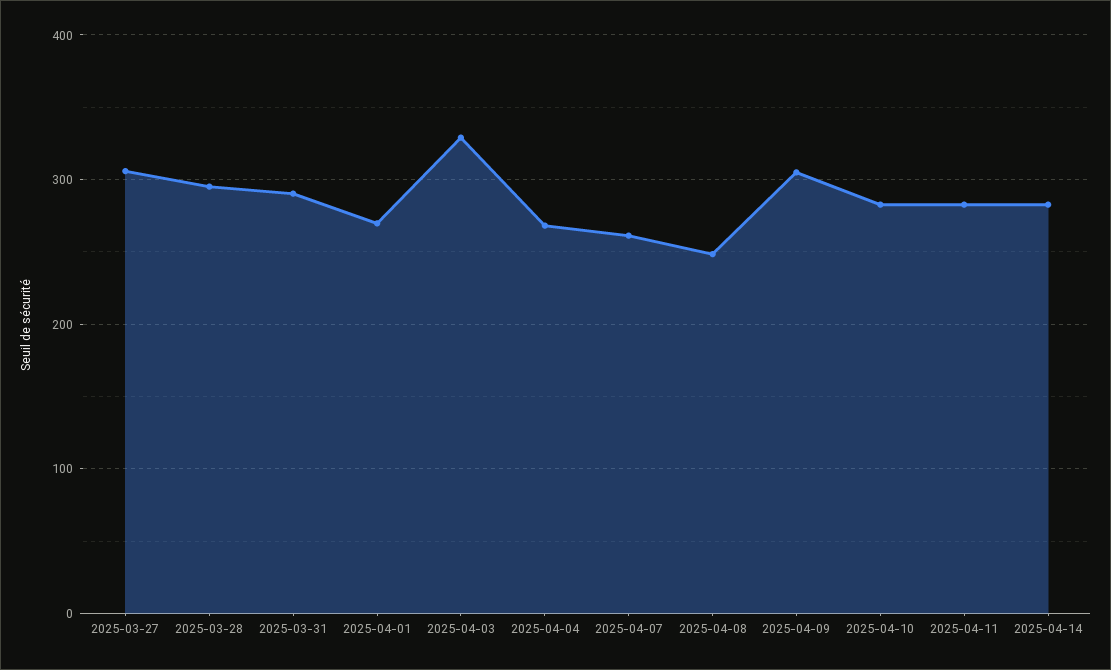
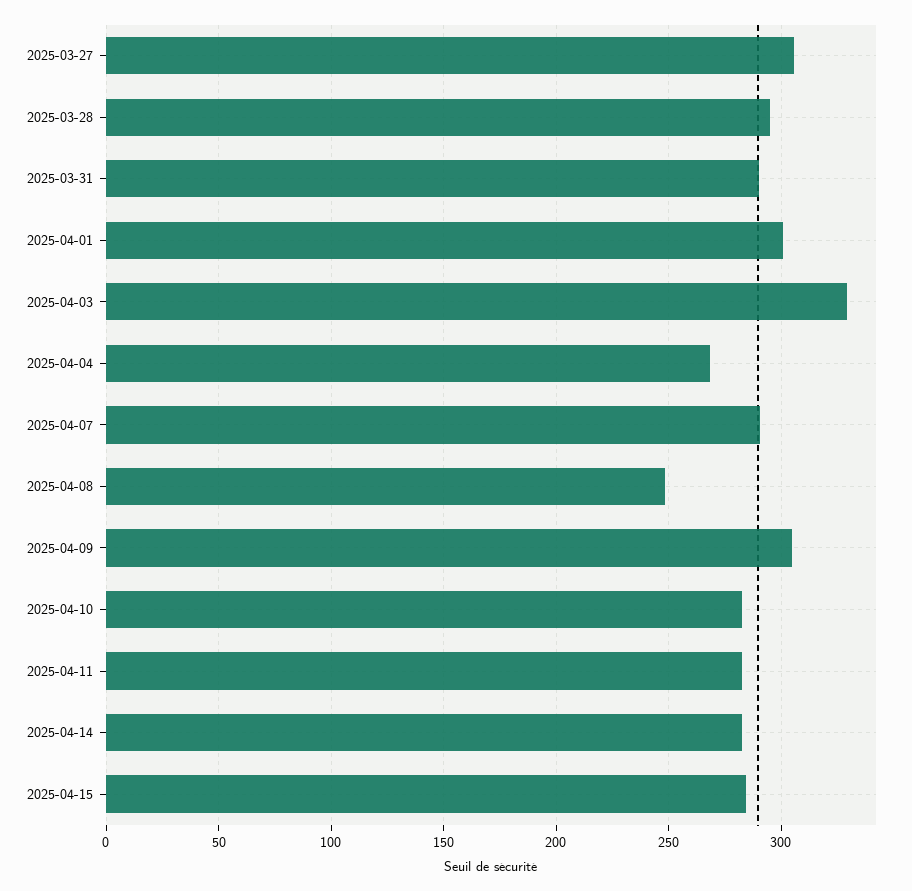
2025-04-01: 270 -> 300
2025-04-07: 260 -> 290
2025-04-15: none -> 285

